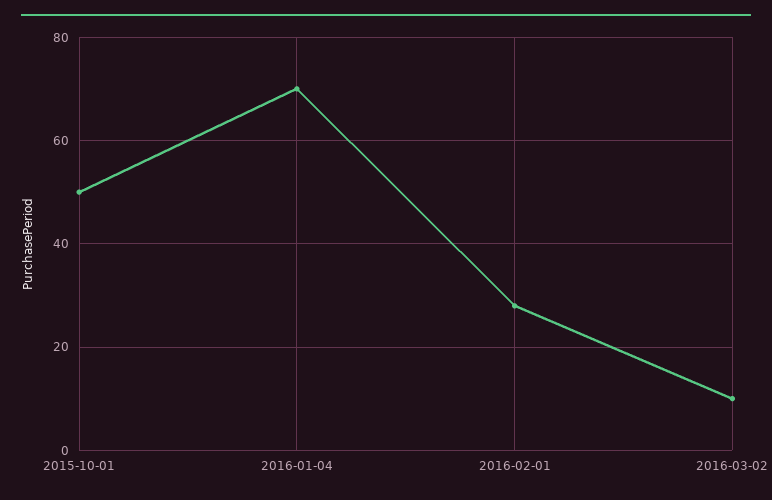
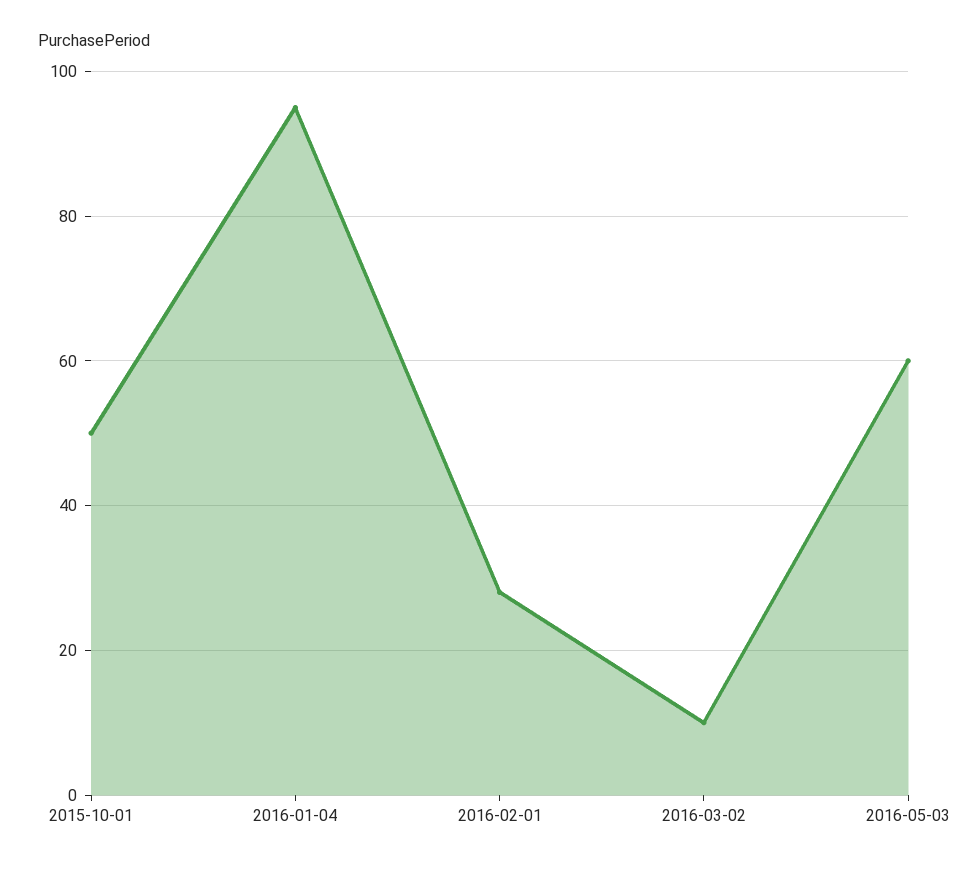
2016-01-04: 70 -> 95
2016-05-03: none -> 60

